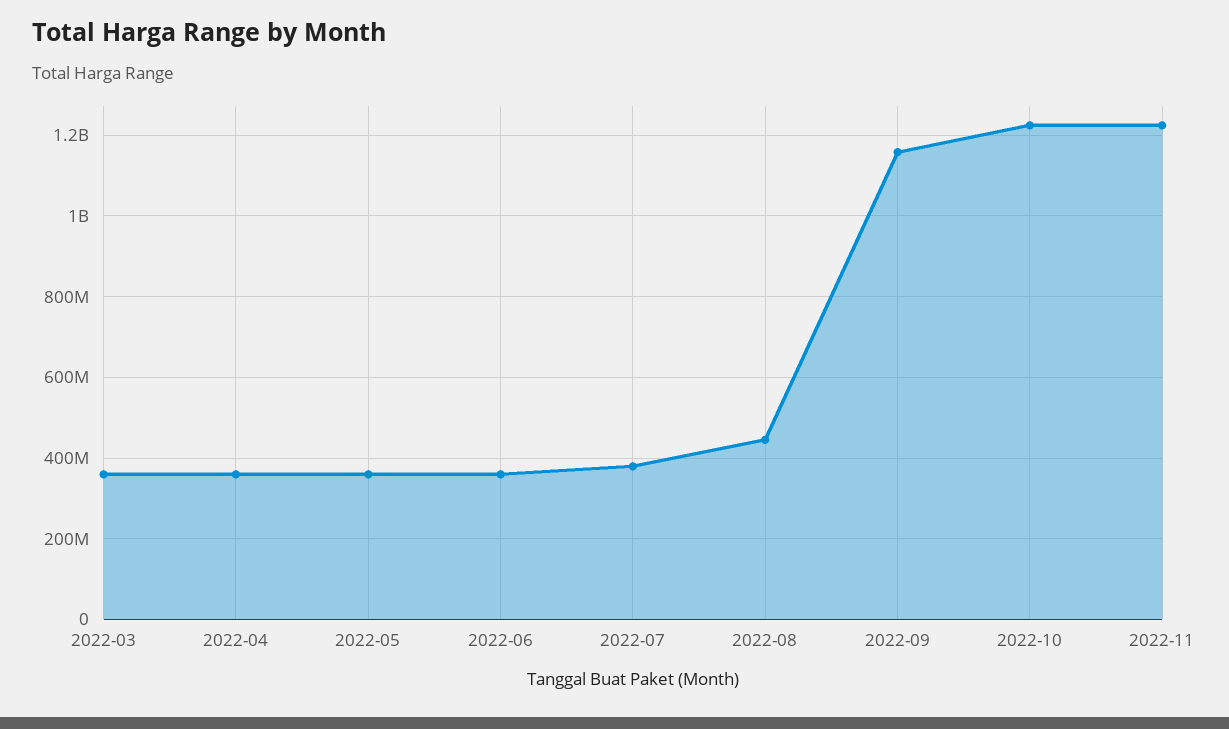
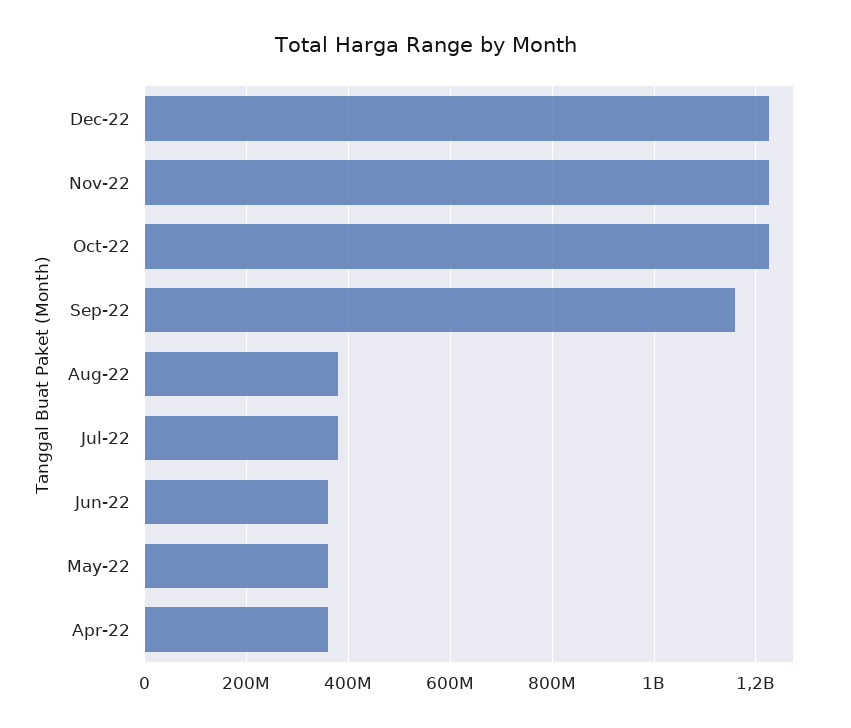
2022-03: 360000000 -> none
2022-08: 440000000 -> 380000000
Dec-22: none -> 1220000000

